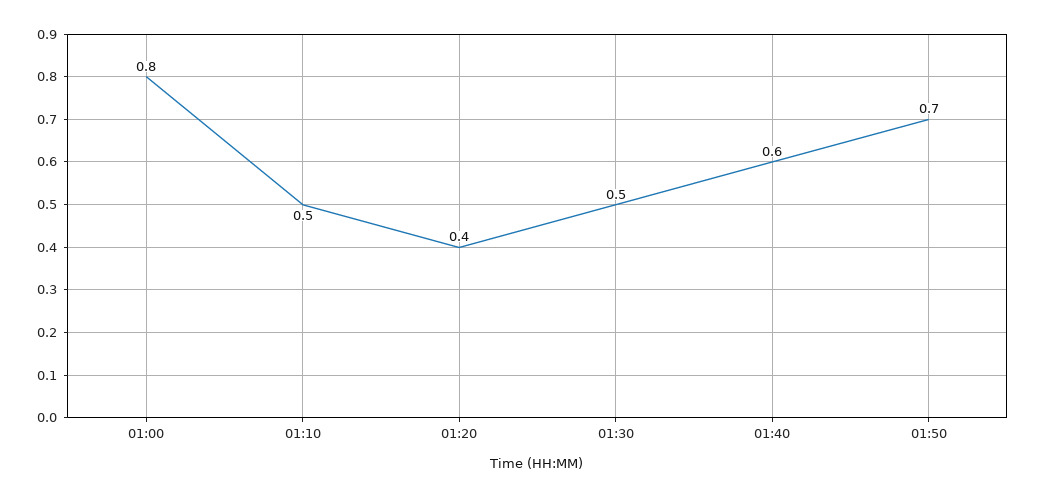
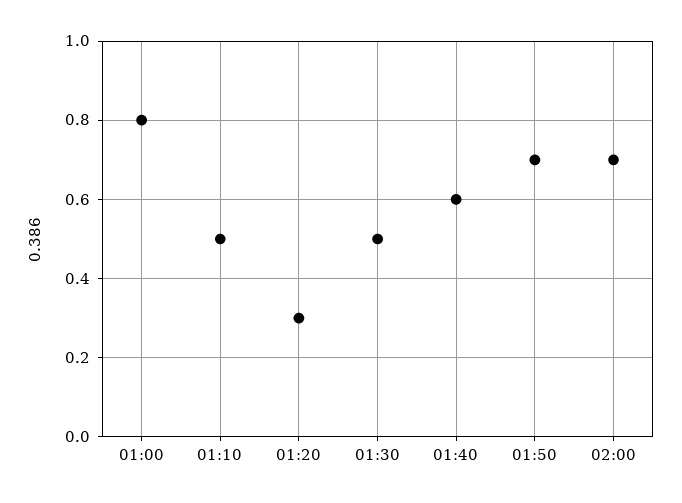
01:20: 0.4 -> 0.3
02:00: none -> 0.7

